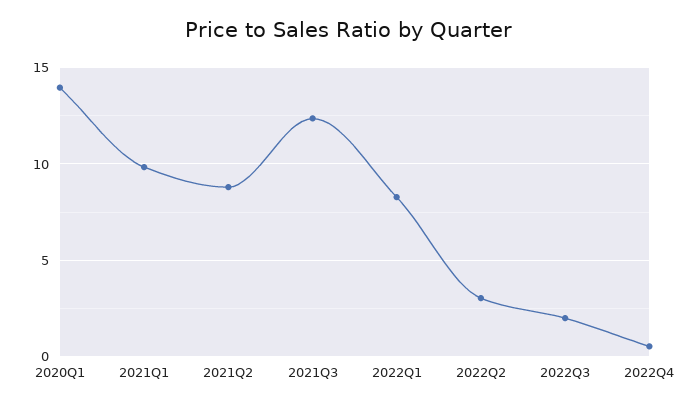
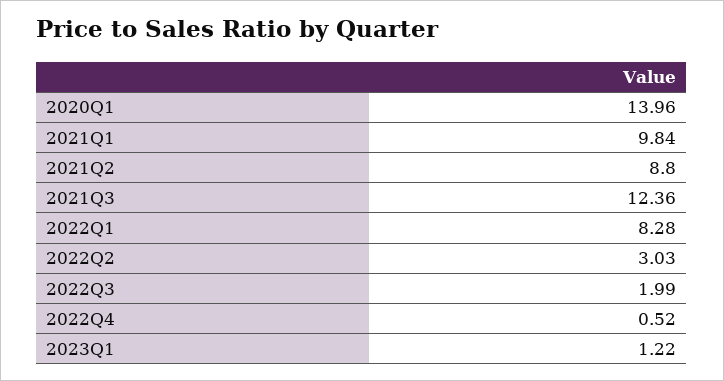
2023Q1: none -> 1.22

